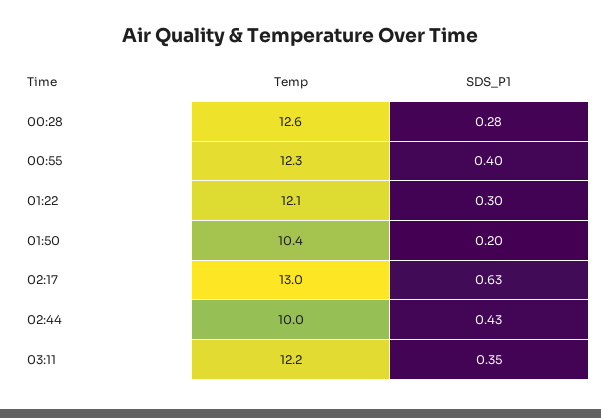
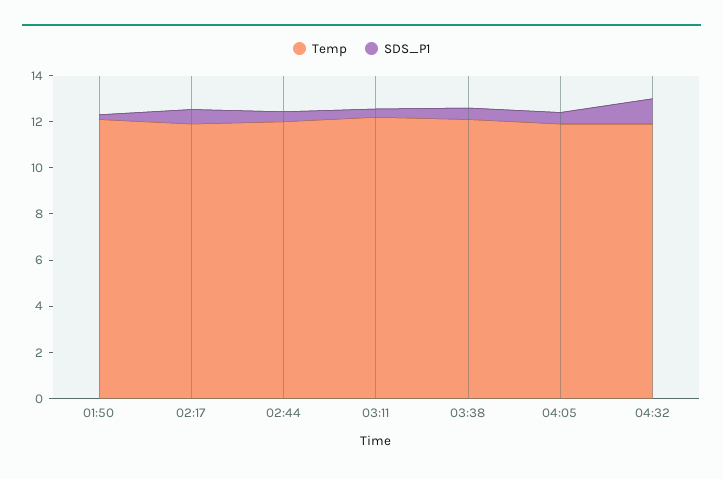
Temp, 00:28: 12.6 -> none
SDS_P1, 00:28: 0.28 -> none
Temp, 00:55: 12.3 -> none
SDS_P1, 00:55: 0.4 -> none
Temp, 01:22: 12.1 -> none
SDS_P1, 01:22: 0.3 -> none
Temp, 01:50: 10.4 -> 12
Temp, 02:17: 13 -> 12
Temp, 02:44: 10 -> 12
Temp, 03:38: none -> 12
SDS_P1, 03:38: none -> 0.5
Temp, 04:05: none -> 12
SDS_P1, 04:05: none -> 0.5
Temp, 04:32: none -> 12
SDS_P1, 04:32: none -> 1

